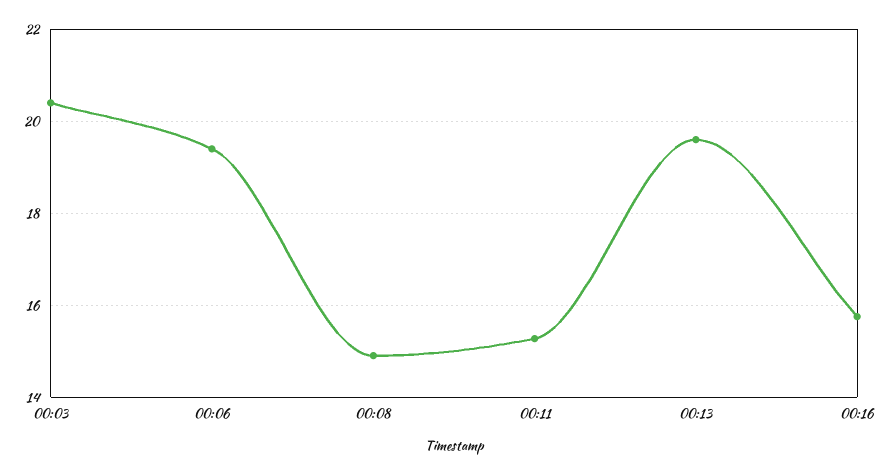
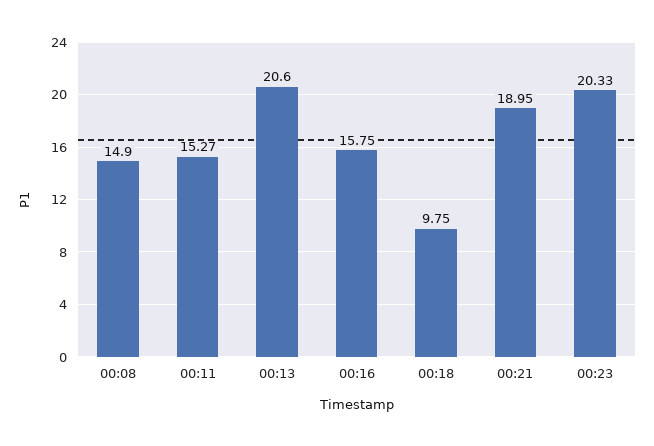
00:03: 20.4 -> none
00:06: 19.4 -> none
00:13: 19.6 -> 20.6
00:18: none -> 9.75
00:21: none -> 18.95
00:23: none -> 20.33

